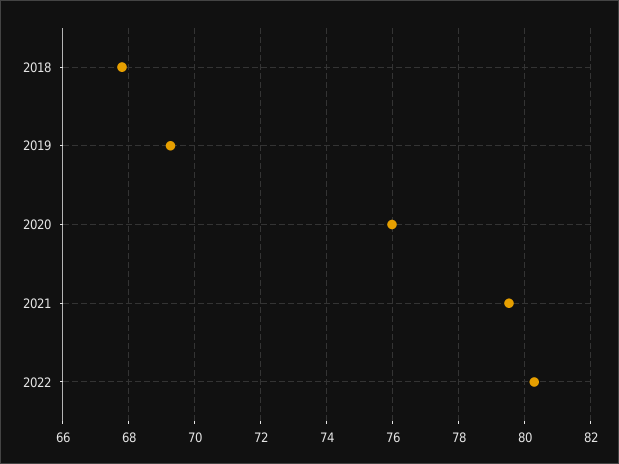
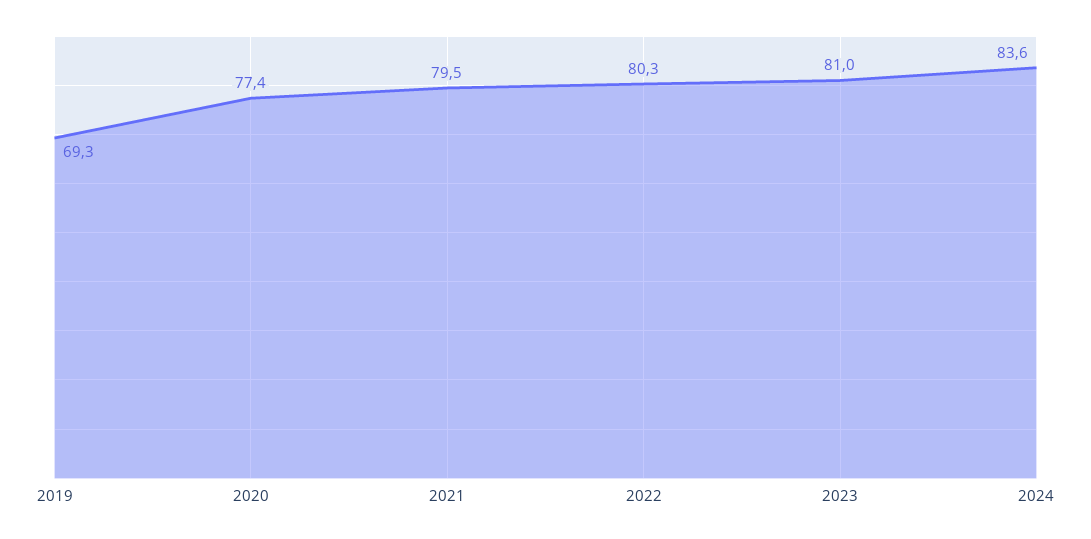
2018: 67.8 -> none
2020: 76 -> 77.4
2023: none -> 81
2024: none -> 83.6

